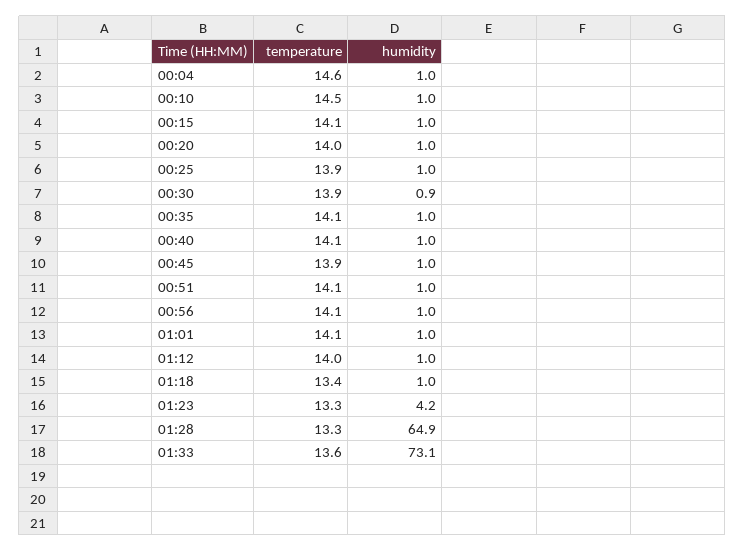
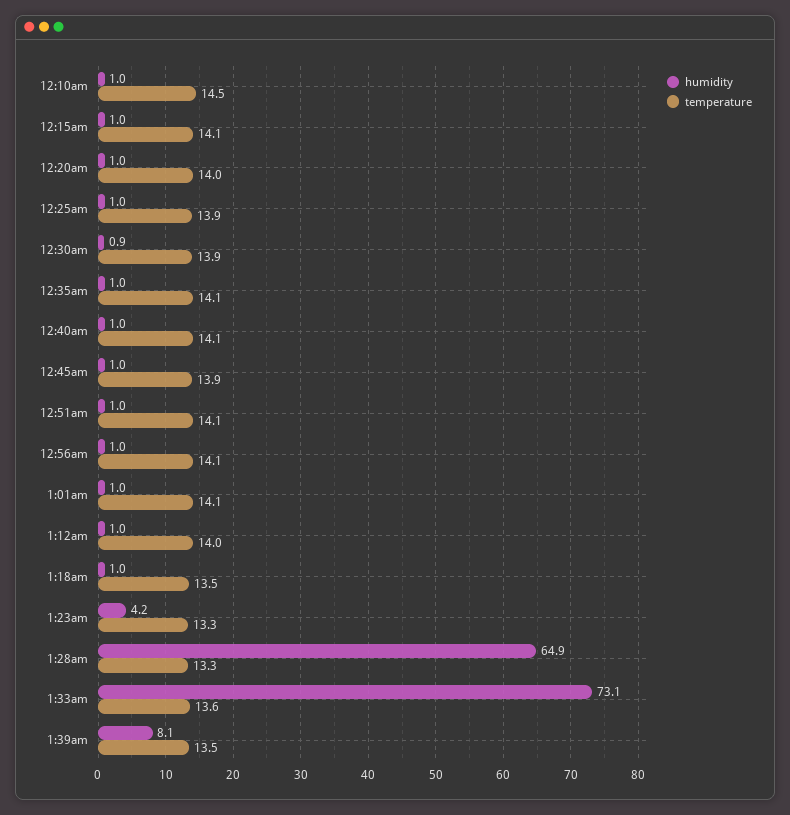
temperature, 00:04: 14.6 -> none
humidity, 00:04: 1 -> none
temperature, 01:18: 13.4 -> 13.5
humidity, 1:39am: none -> 8.1
temperature, 1:39am: none -> 13.5

